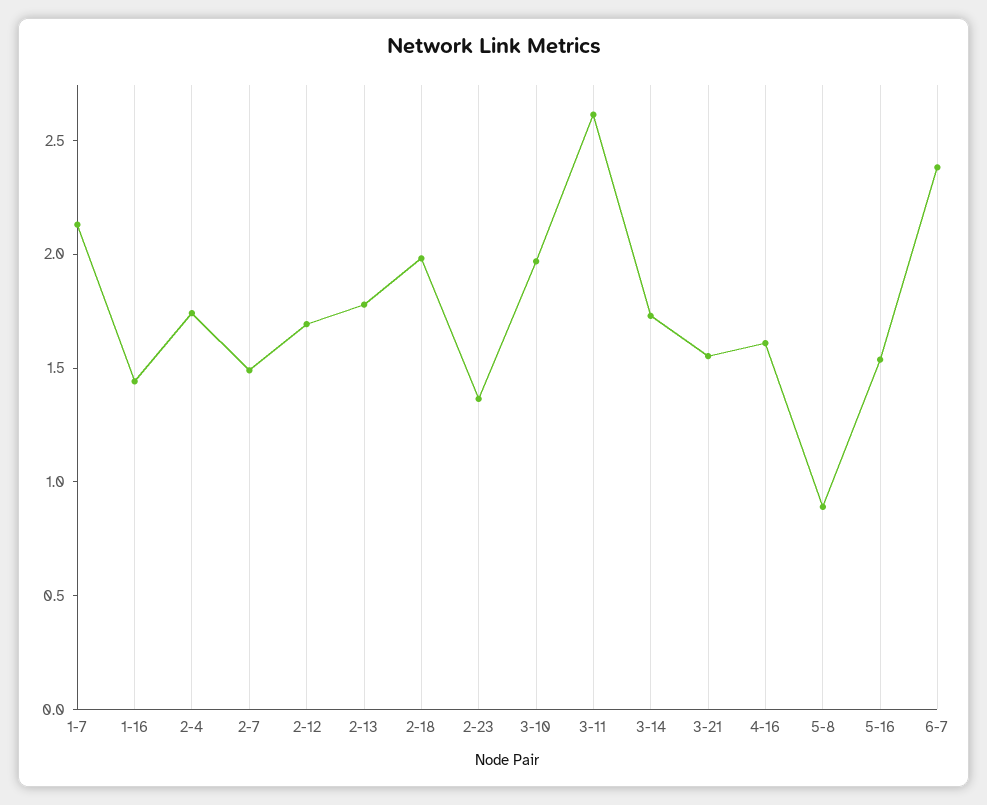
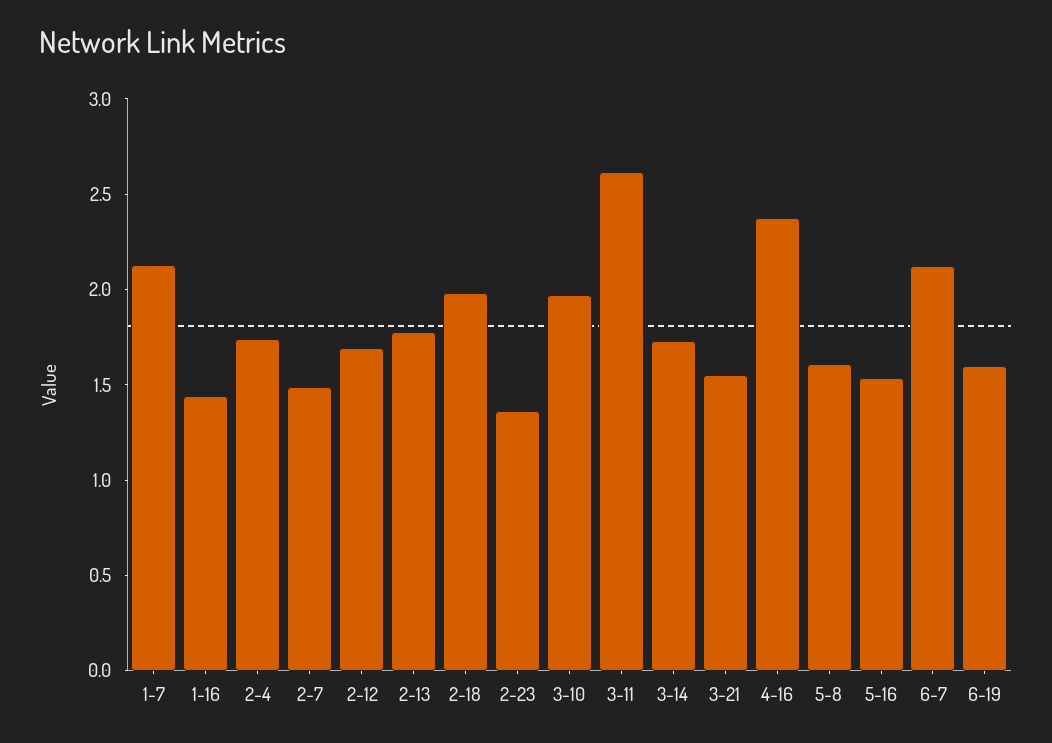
4-16: 1.6 -> 2.4
5-8: 0.9 -> 1.6
6-7: 2.4 -> 2.1
6-19: none -> 1.6

